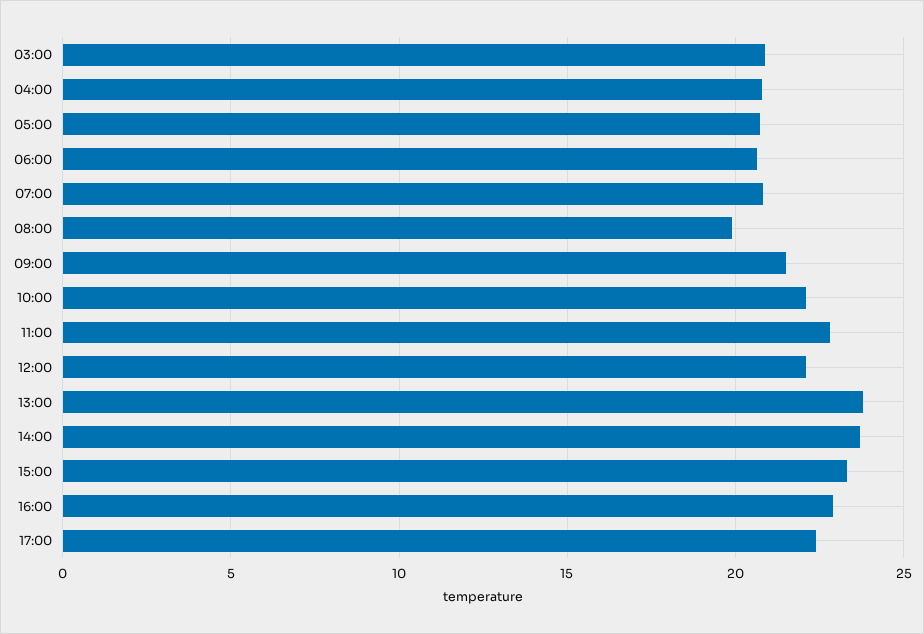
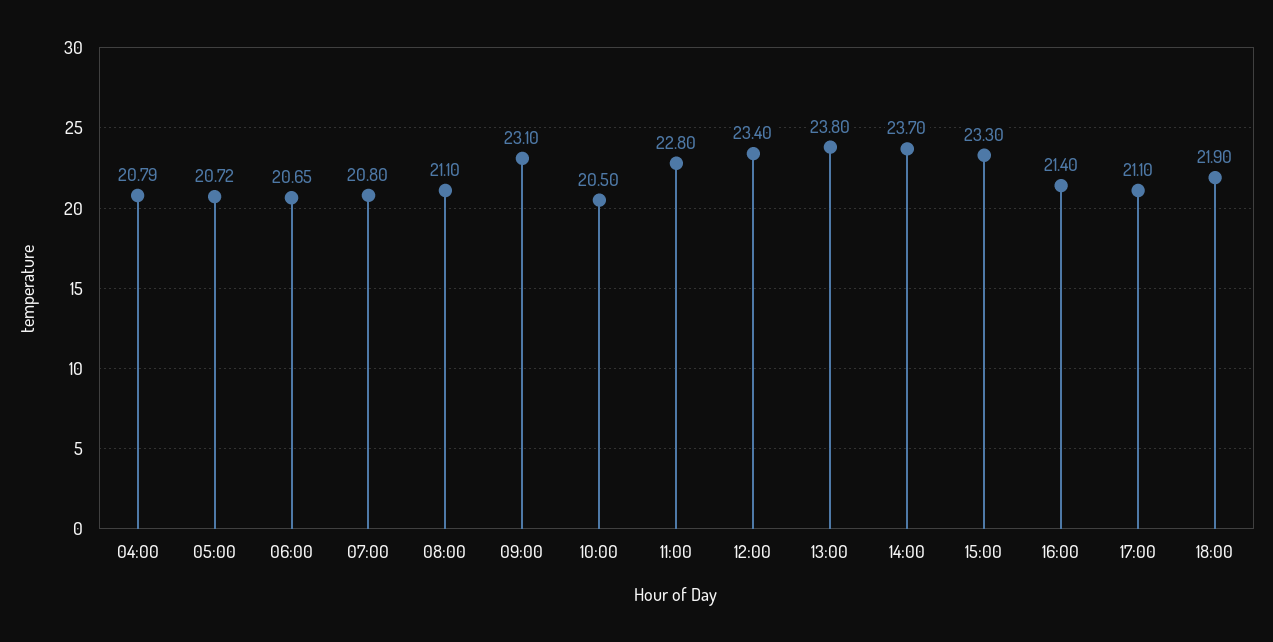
03:00: 21 -> none
08:00: 20 -> 21.1
09:00: 21.5 -> 23.1
10:00: 22 -> 20.5
12:00: 22 -> 23.4
16:00: 23 -> 21.4
17:00: 22.5 -> 21.1
18:00: none -> 21.9

